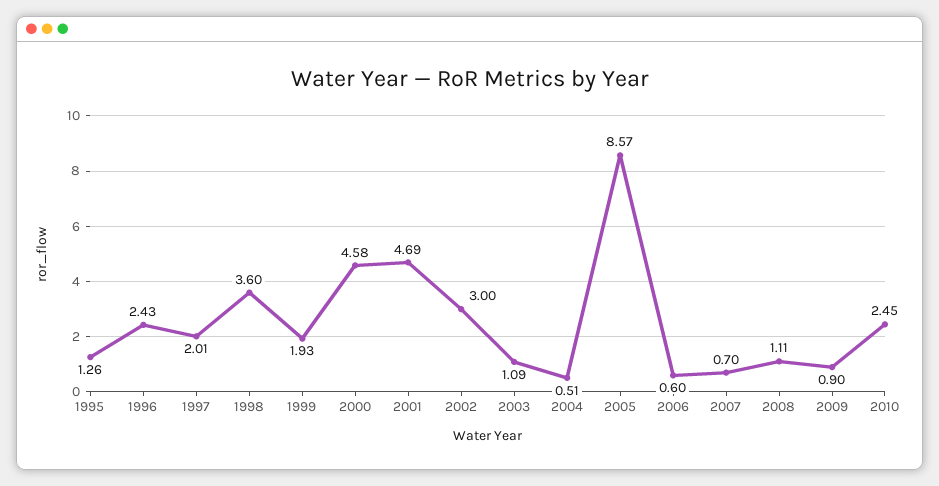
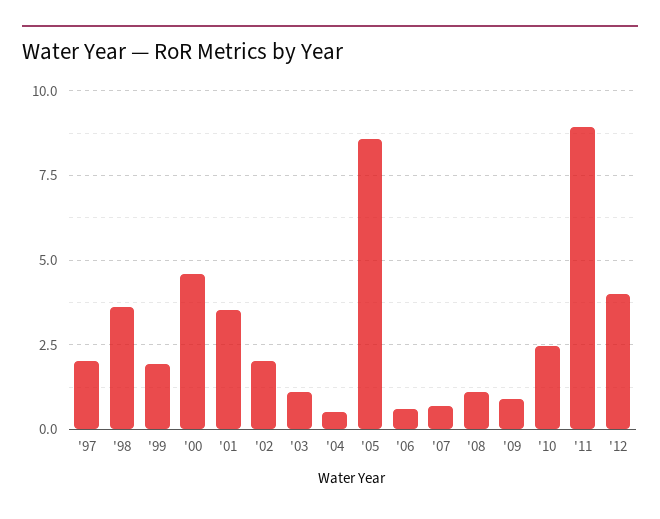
1995: 1.26 -> none
1996: 2.43 -> none
2001: 4.69 -> 3.5
2002: 3 -> 2
'11: none -> 9
'12: none -> 4

